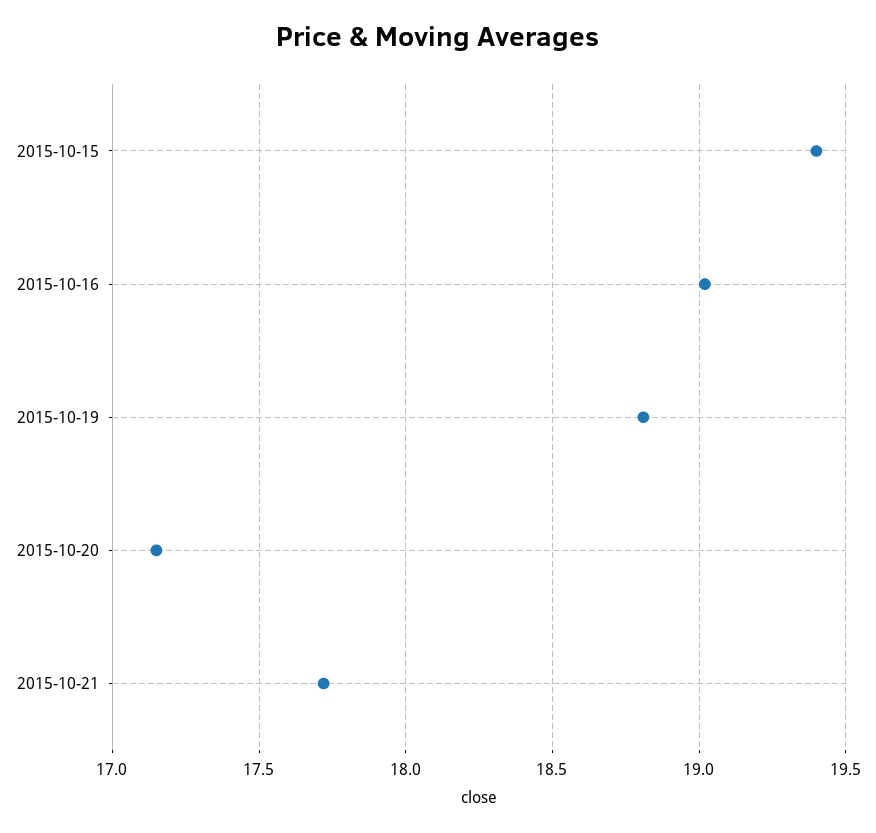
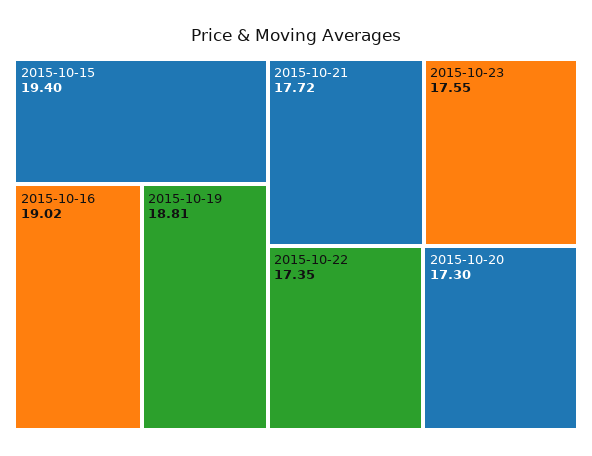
2015-10-20: 17.15 -> 17.3
2015-10-23: none -> 17.55
2015-10-22: none -> 17.35

